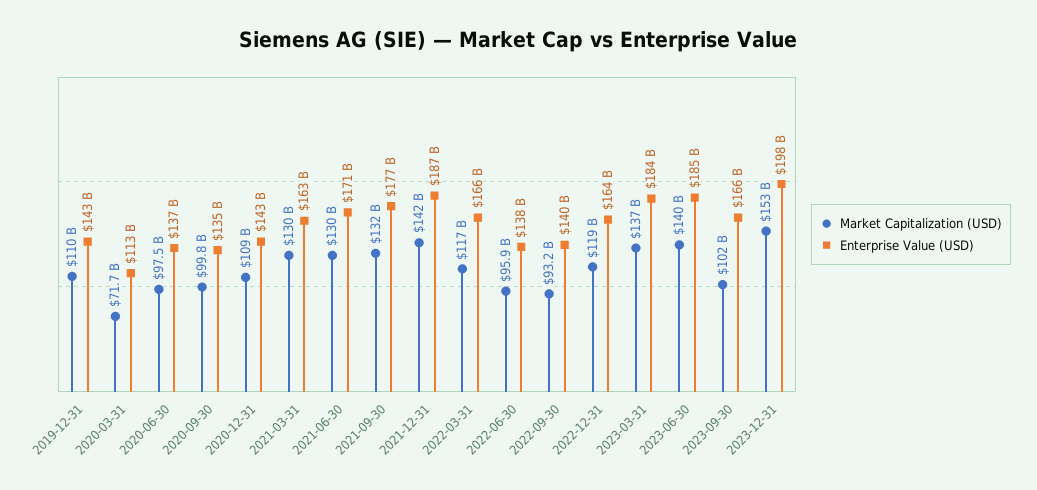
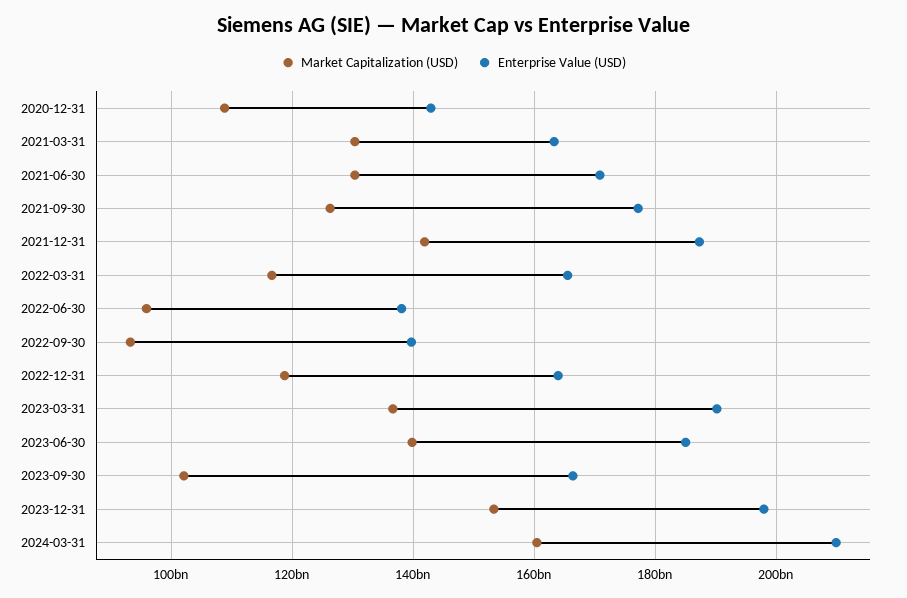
Market Capitalization (USD), 2019-12-31: 110000000000 -> none
Enterprise Value (USD), 2019-12-31: 143000000000 -> none
Market Capitalization (USD), 2020-03-31: 71700000000 -> none
Enterprise Value (USD), 2020-03-31: 113000000000 -> none
Market Capitalization (USD), 2020-06-30: 97500000000 -> none
Enterprise Value (USD), 2020-06-30: 137000000000 -> none
Market Capitalization (USD), 2020-09-30: 99800000000 -> none
Enterprise Value (USD), 2020-09-30: 135000000000 -> none
Market Capitalization (USD), 2021-09-30: 132000000000 -> 126000000000
Enterprise Value (USD), 2023-03-31: 184000000000 -> 190000000000
Market Capitalization (USD), 2024-03-31: none -> 160000000000
Enterprise Value (USD), 2024-03-31: none -> 210000000000

